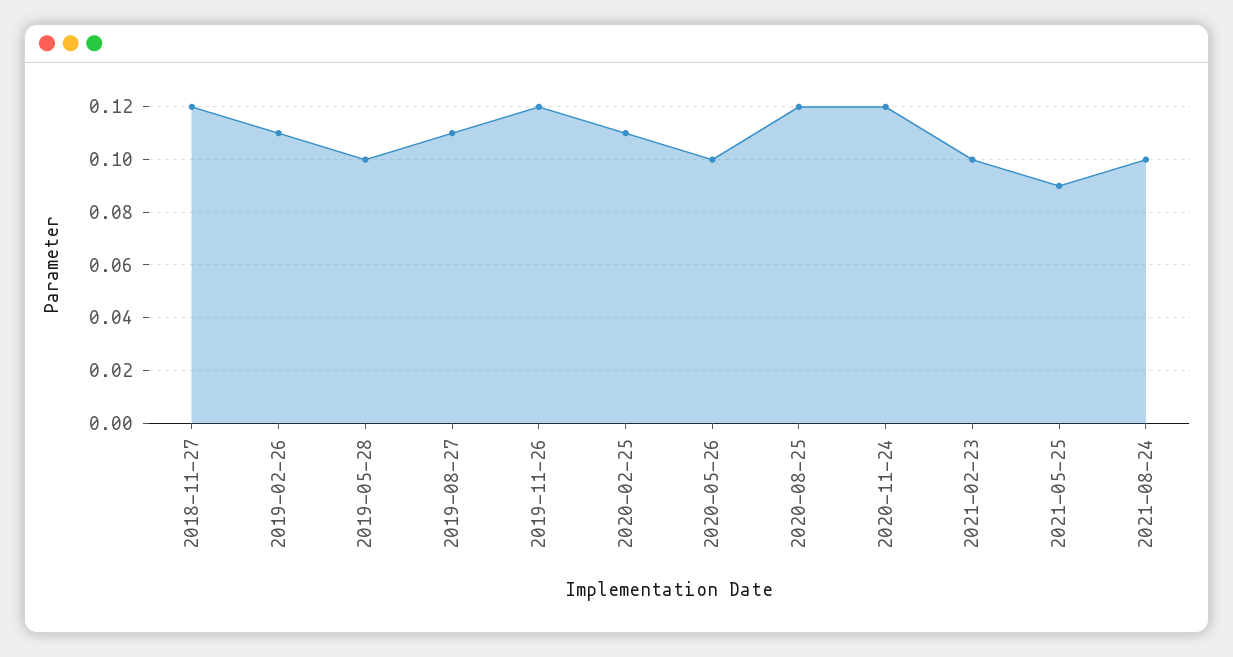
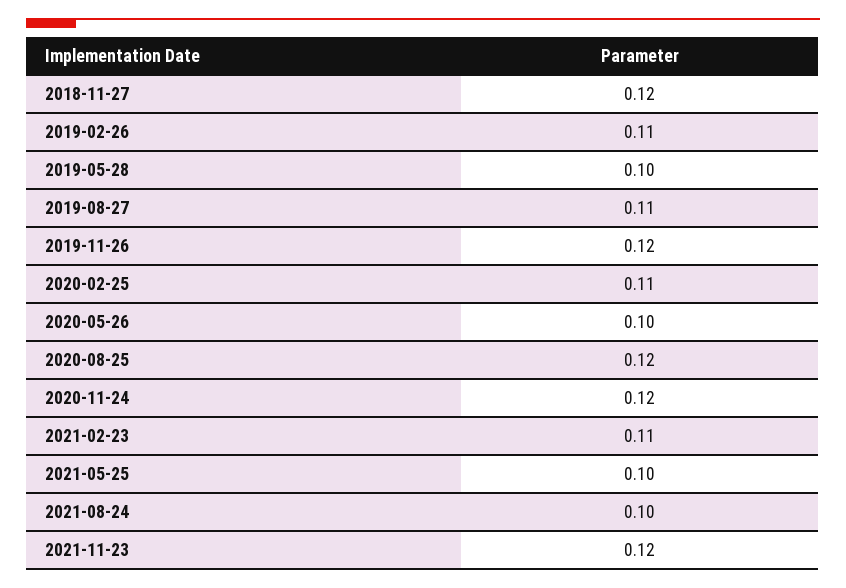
2021-02-23: 0.1 -> 0.11
2021-05-25: 0.09 -> 0.1
2021-11-23: none -> 0.12

